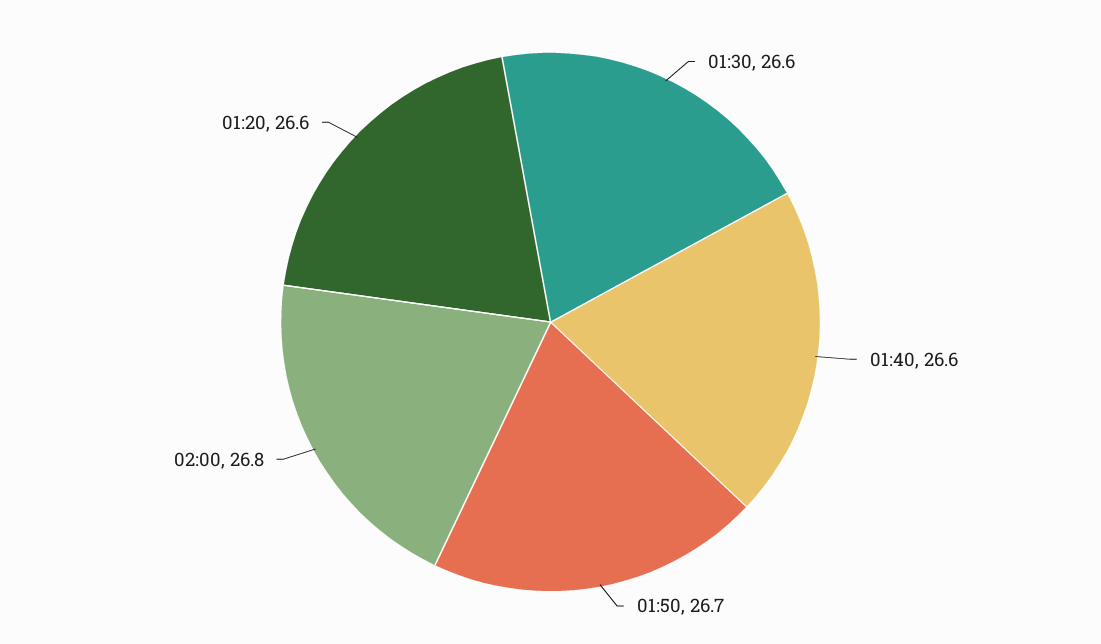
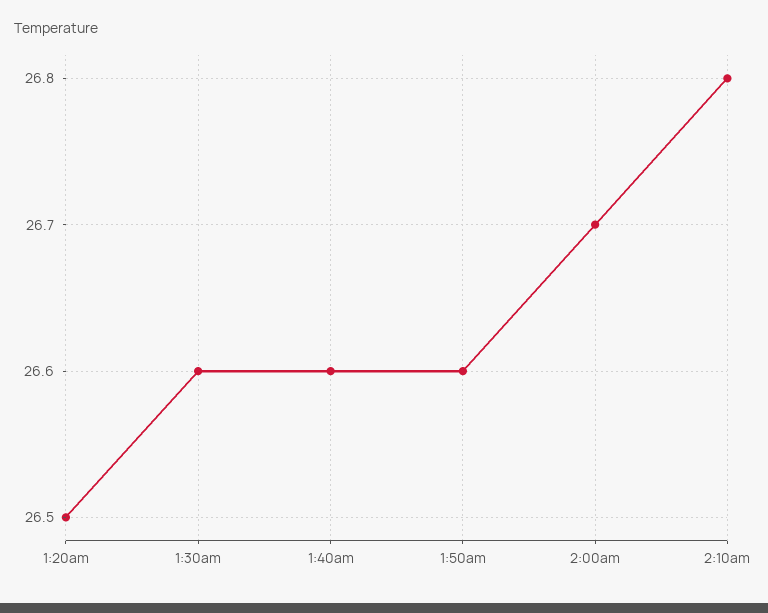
01:50: 26.7 -> 26.6
02:00: 26.8 -> 26.7
01:20: 26.6 -> 26.5
2:10am: none -> 26.8

